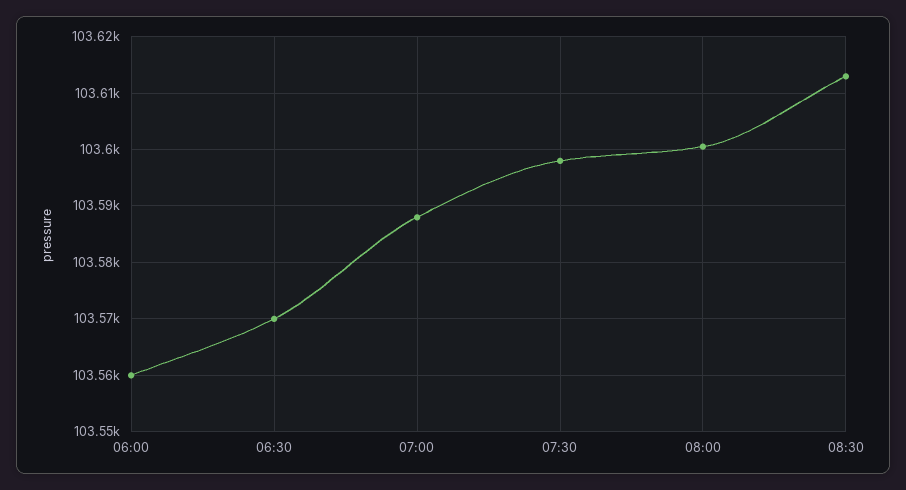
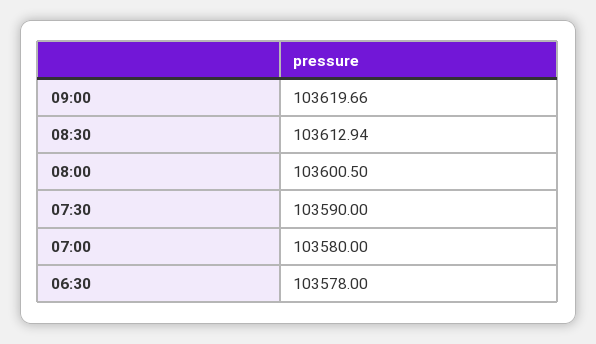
06:00: 103560 -> none
06:30: 103570 -> 103578
07:00: 103588 -> 103580
07:30: 103598 -> 103590
09:00: none -> 103619.66

